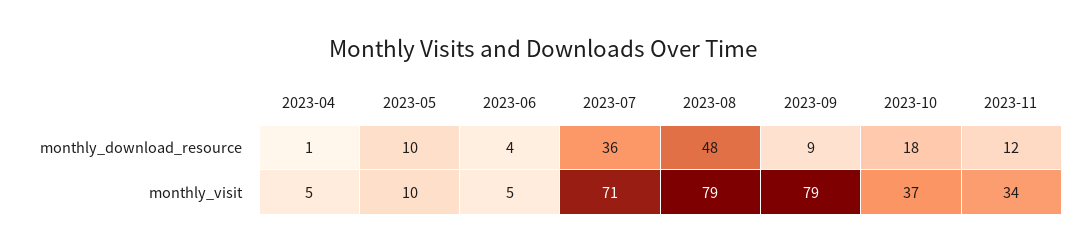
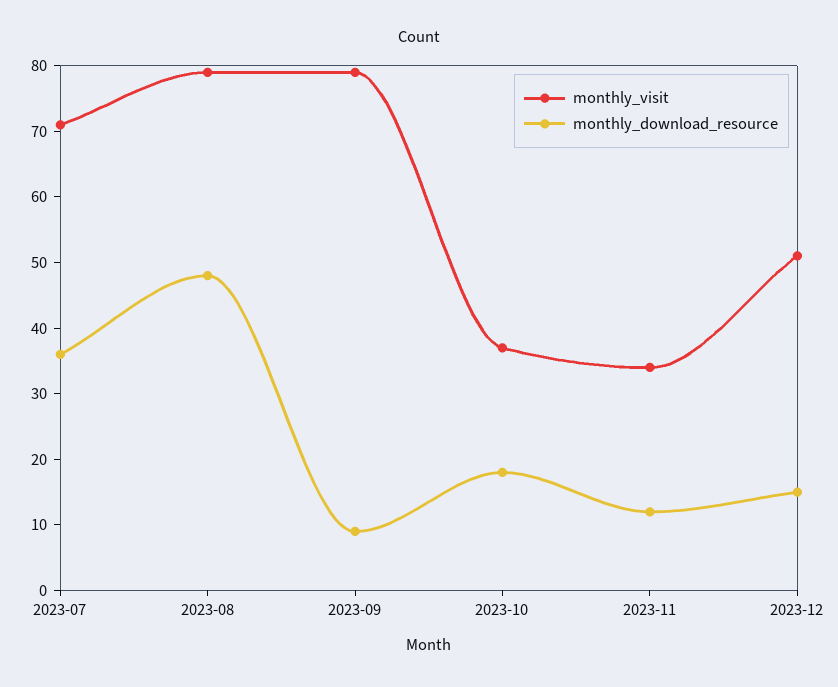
monthly_download_resource, 2023-04: 1 -> none
monthly_download_resource, 2023-05: 10 -> none
monthly_download_resource, 2023-06: 4 -> none
monthly_visit, 2023-04: 5 -> none
monthly_visit, 2023-05: 10 -> none
monthly_visit, 2023-06: 5 -> none
monthly_visit, 2023-12: none -> 50
monthly_download_resource, 2023-12: none -> 15

